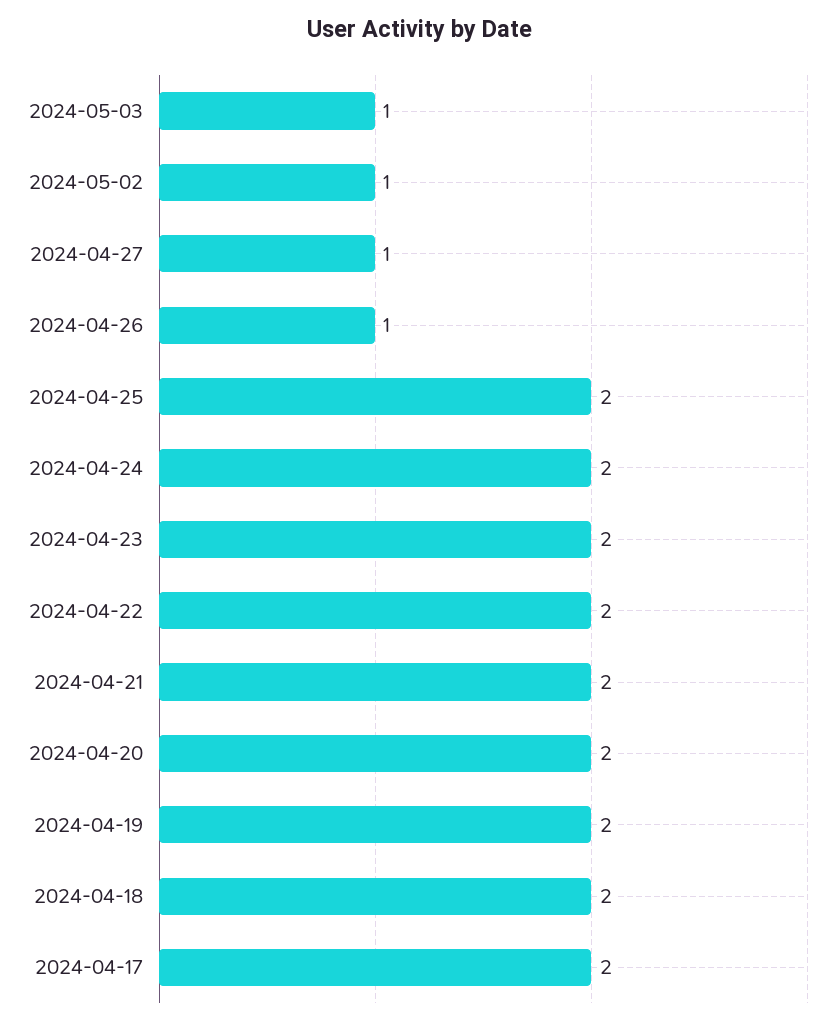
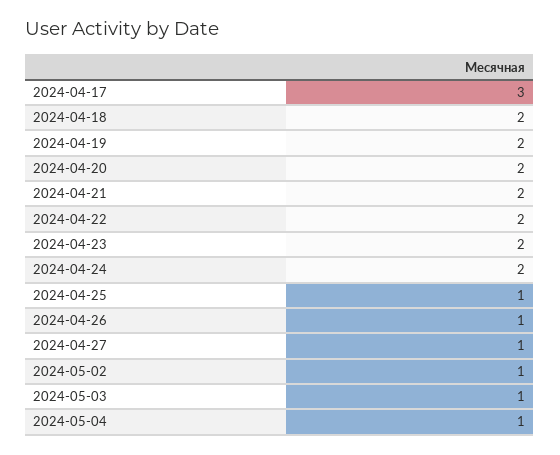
2024-04-25: 2 -> 1
2024-04-17: 2 -> 3
2024-05-04: none -> 1

